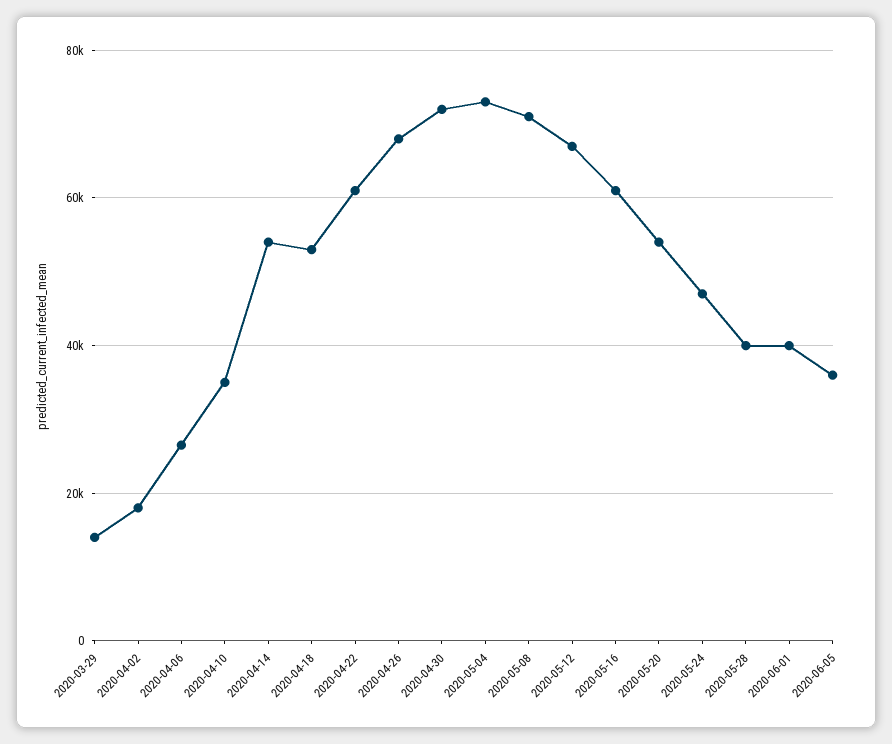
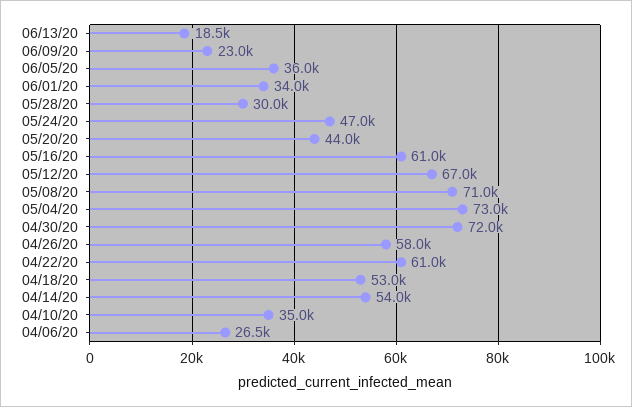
2020-03-29: 14000 -> none
2020-04-02: 18000 -> none
2020-04-26: 68000 -> 58000
2020-05-20: 54000 -> 44000
2020-05-28: 40000 -> 30000
2020-06-01: 40000 -> 34000
06/13/20: none -> 18500
06/09/20: none -> 23000

